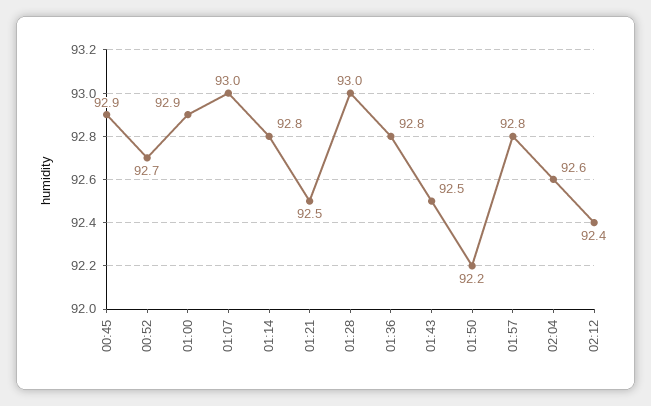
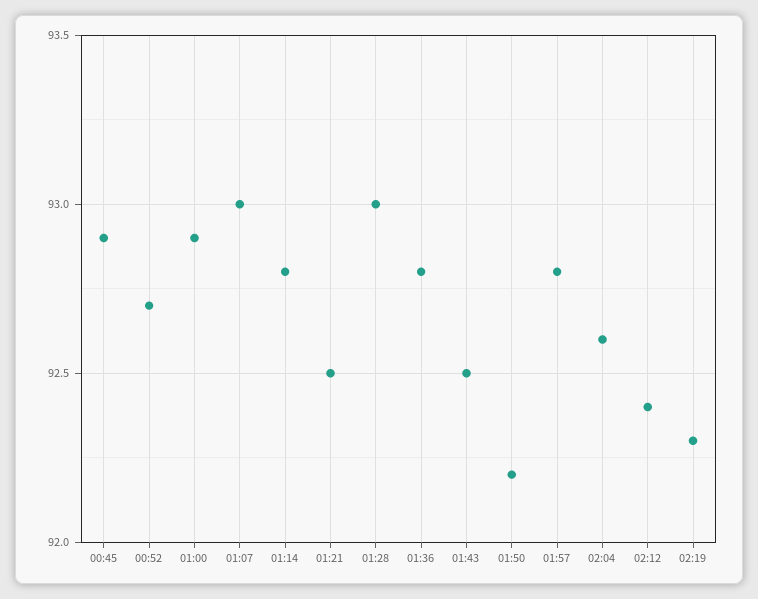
02:19: none -> 92.3

